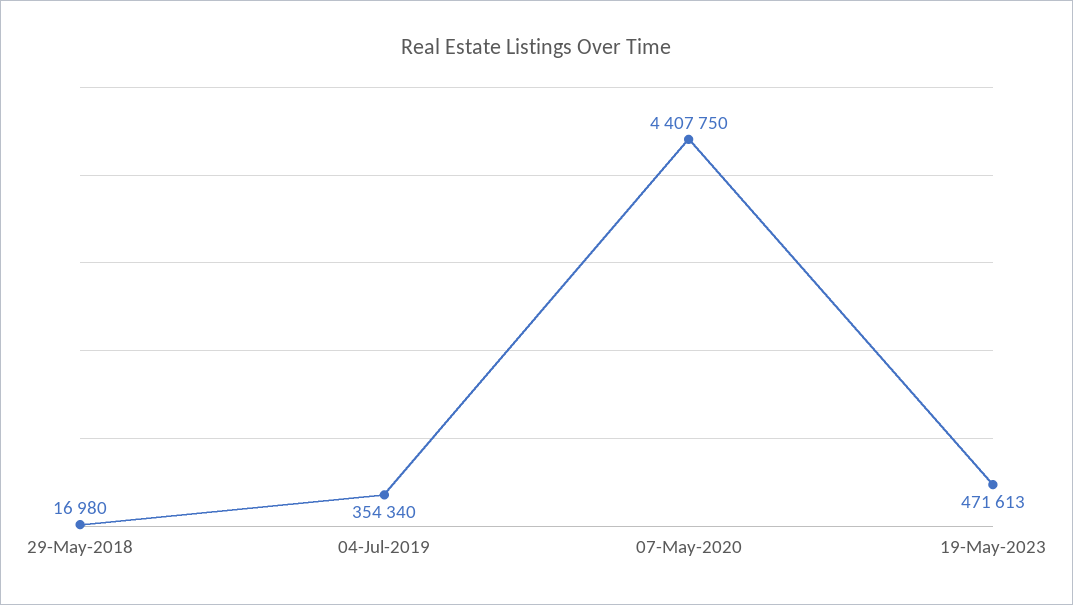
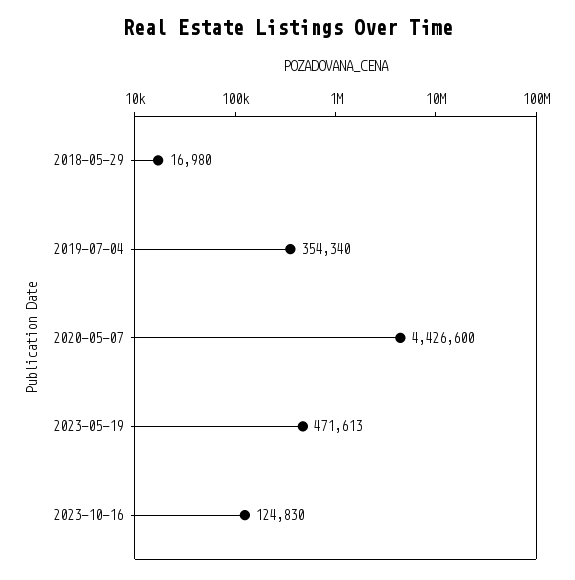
07-May-2020: 4407750 -> 4426600
2023-10-16: none -> 124830

